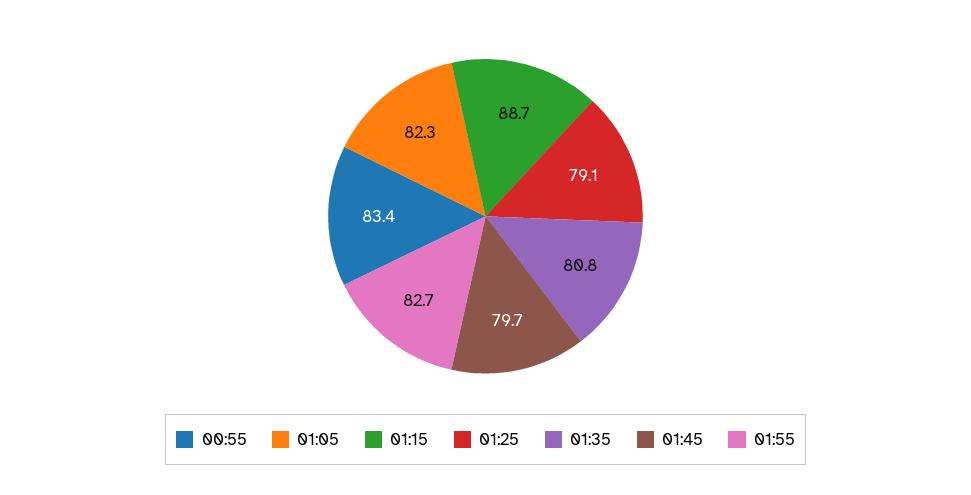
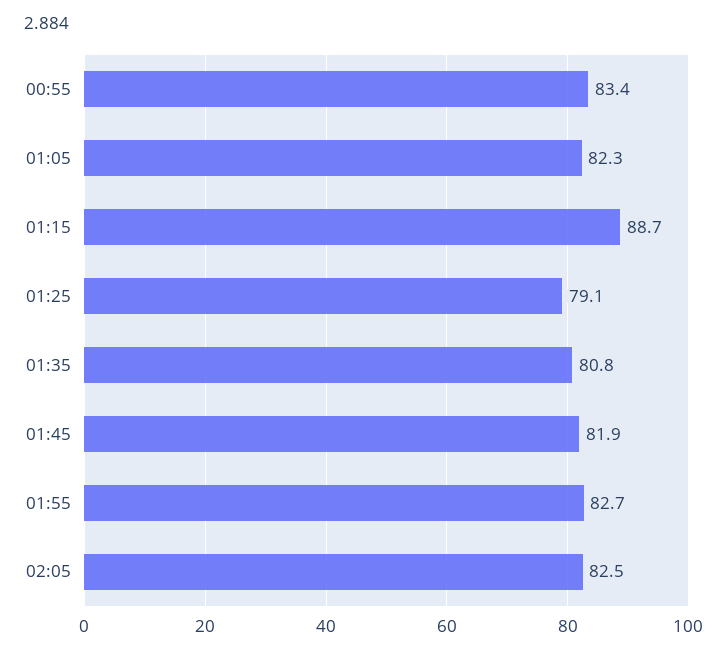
01:45: 79.7 -> 81.9
02:05: none -> 82.5

